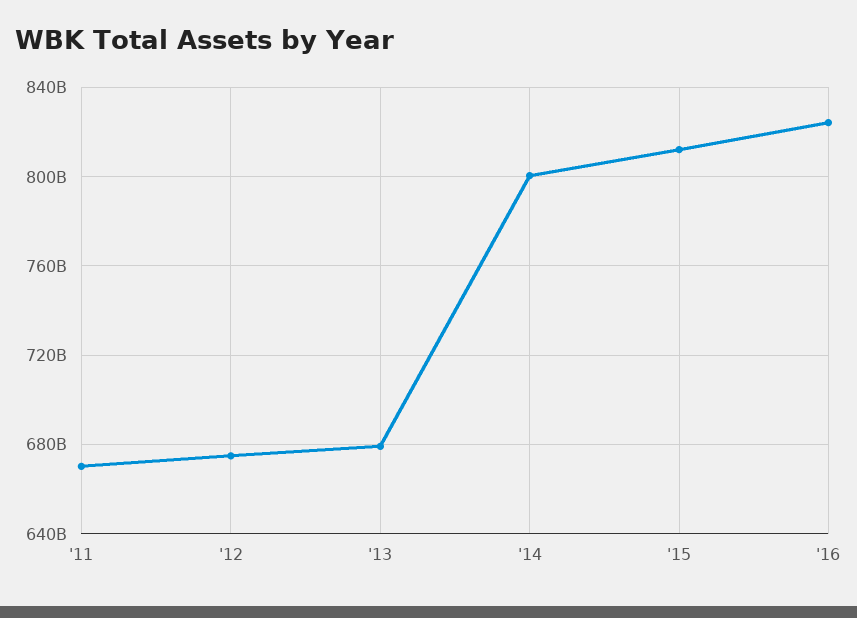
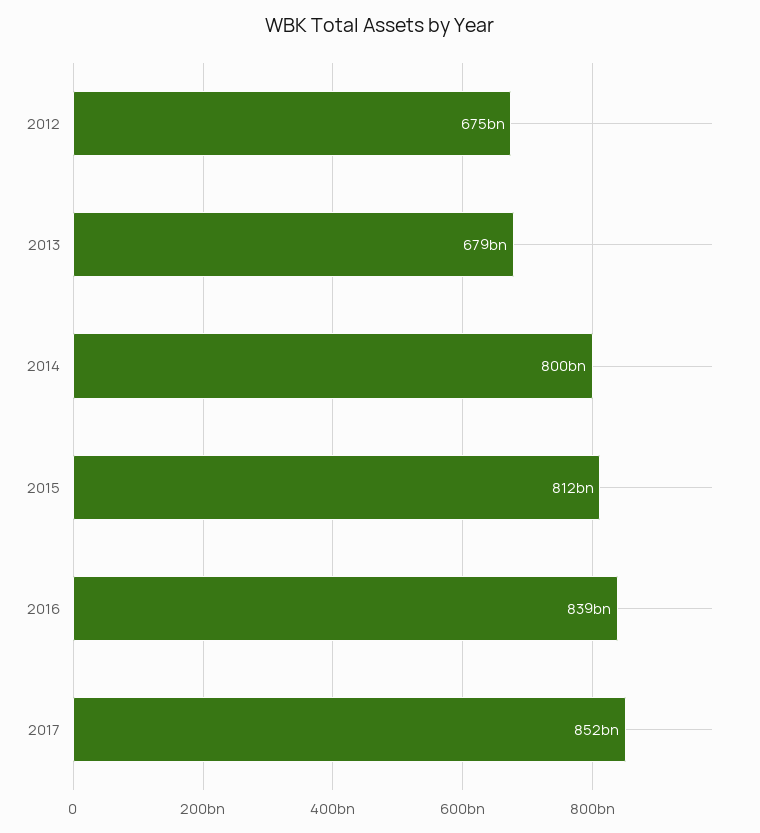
'11: 670000000000 -> none
'16: 825000000000 -> 839000000000
2017: none -> 852000000000

